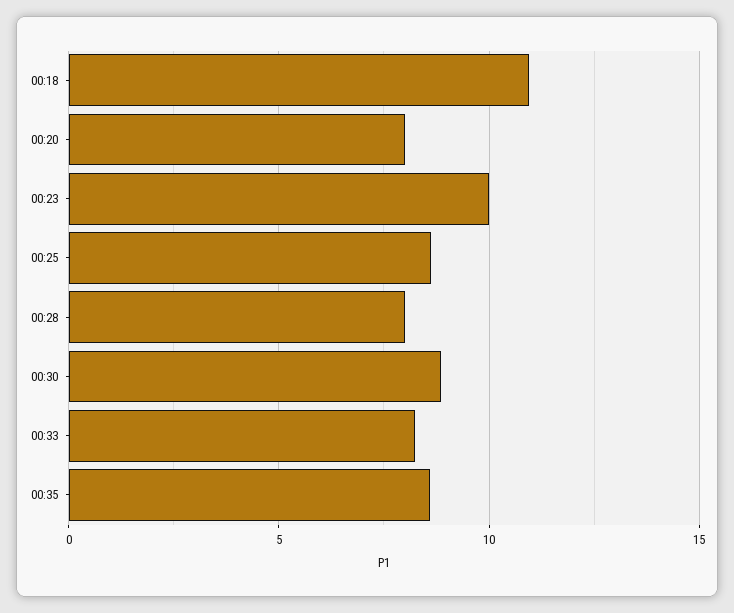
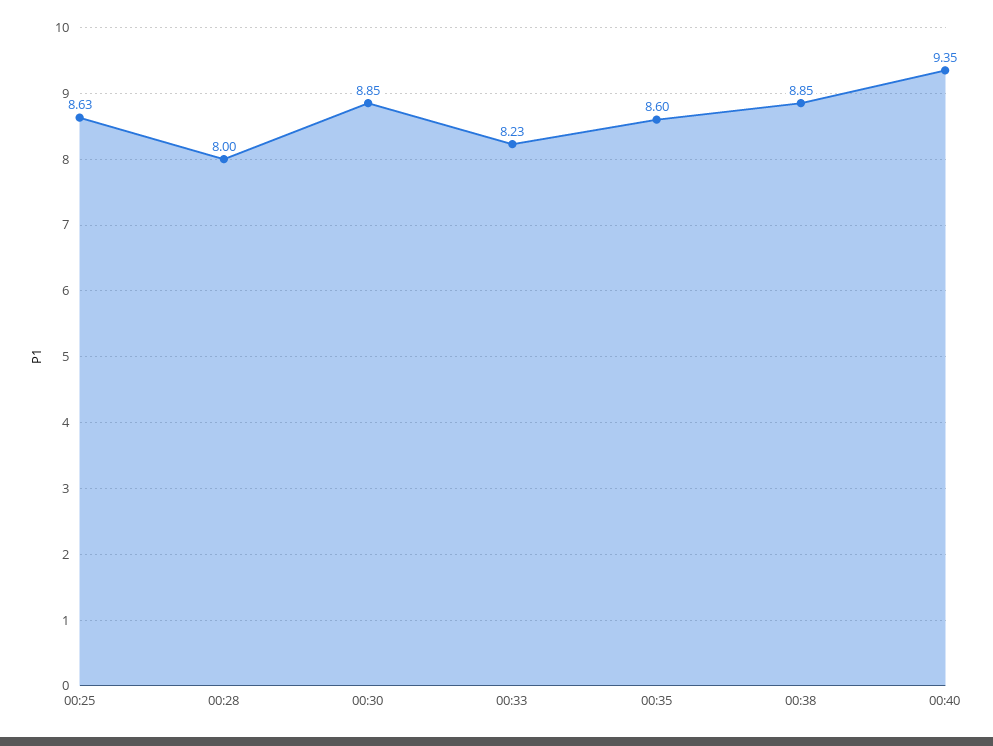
00:18: 11 -> none
00:20: 8 -> none
00:23: 10 -> none
00:38: none -> 8.85
00:40: none -> 9.35

